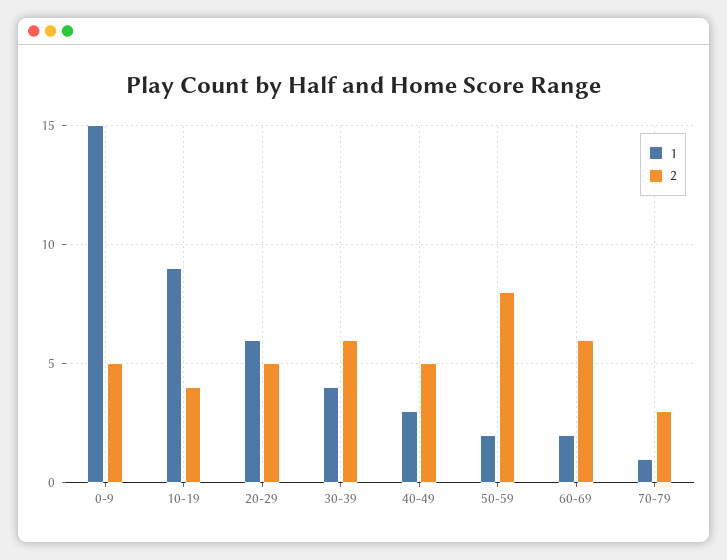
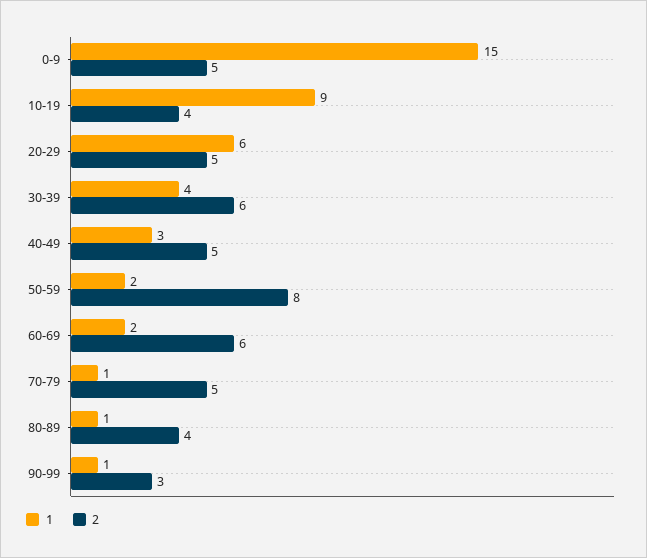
2, 70-79: 3 -> 5
1, 80-89: none -> 1
2, 80-89: none -> 4
1, 90-99: none -> 1
2, 90-99: none -> 3

